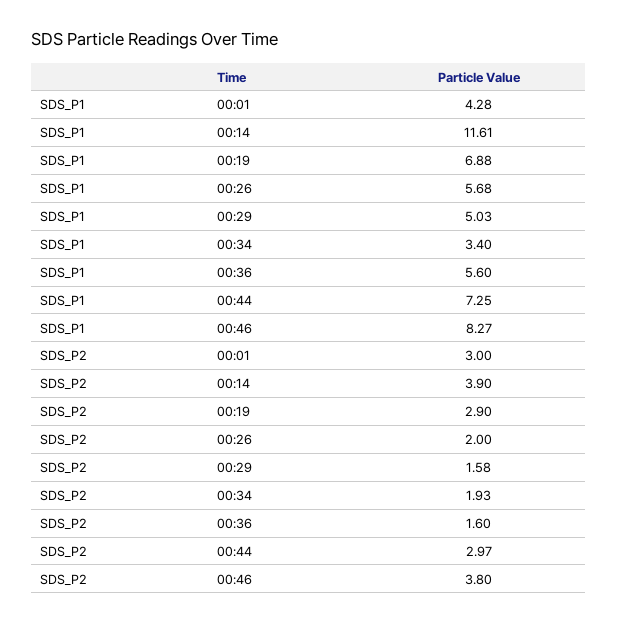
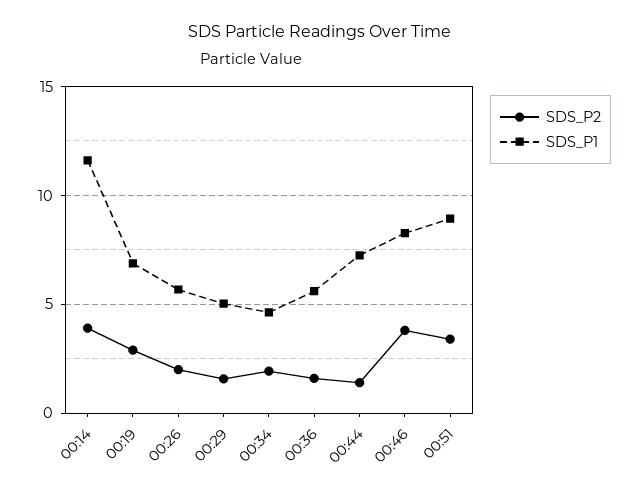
SDS_P1, 00:01: 4.28 -> none
SDS_P1, 00:34: 3.4 -> 4.5
SDS_P2, 00:01: 3 -> none
SDS_P2, 00:44: 2.97 -> 1.5
SDS_P2, 00:51: none -> 3.5
SDS_P1, 00:51: none -> 9

